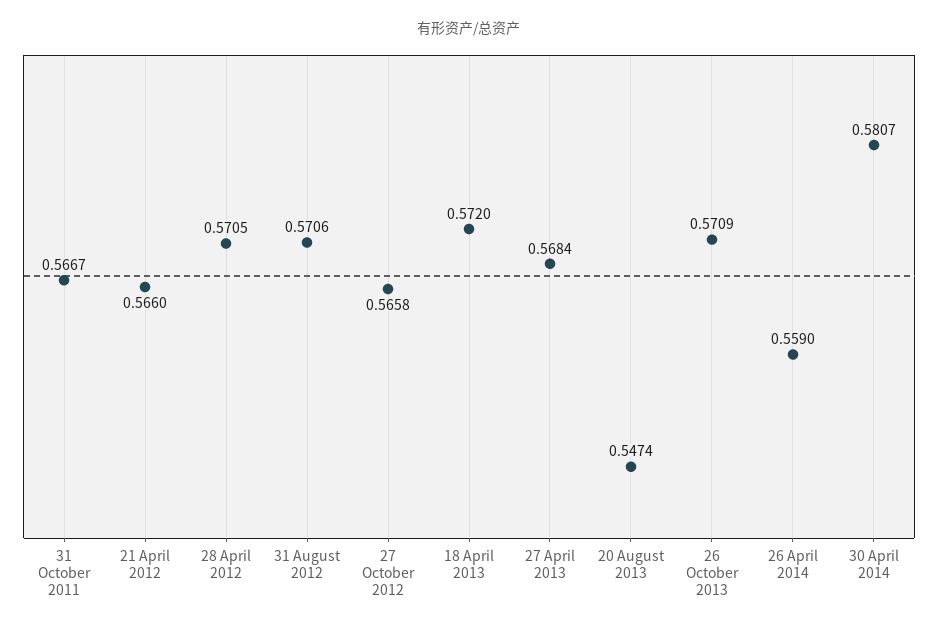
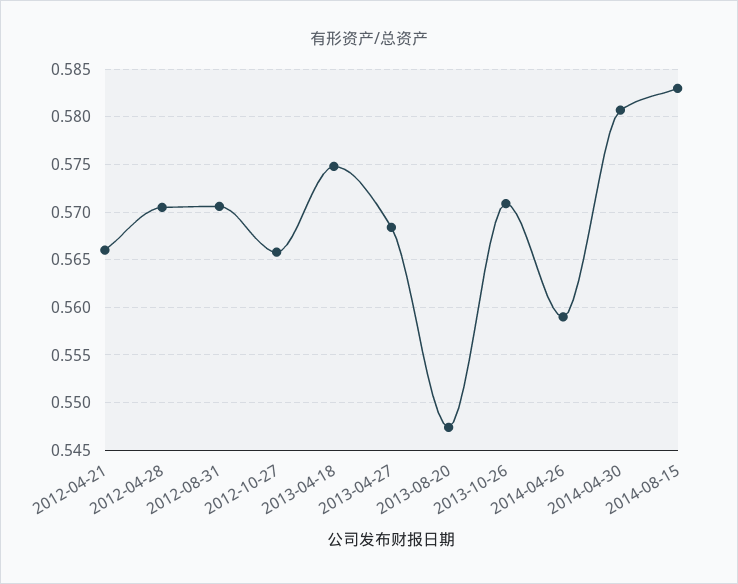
31 October 2011: 0.5667 -> none
18 April 2013: 0.572 -> 0.575
2014-08-15: none -> 0.583

